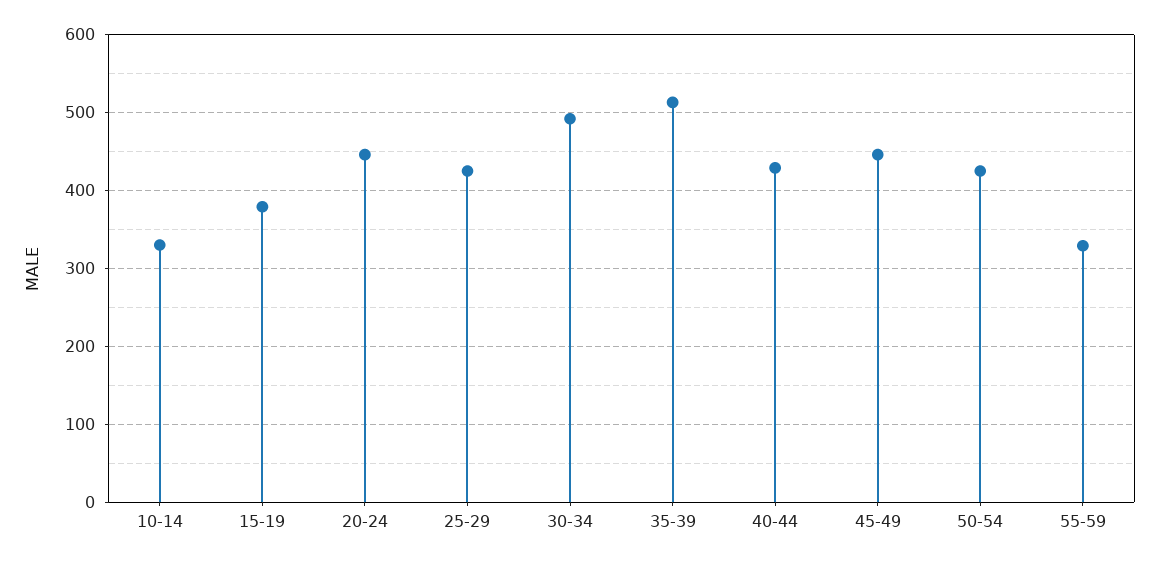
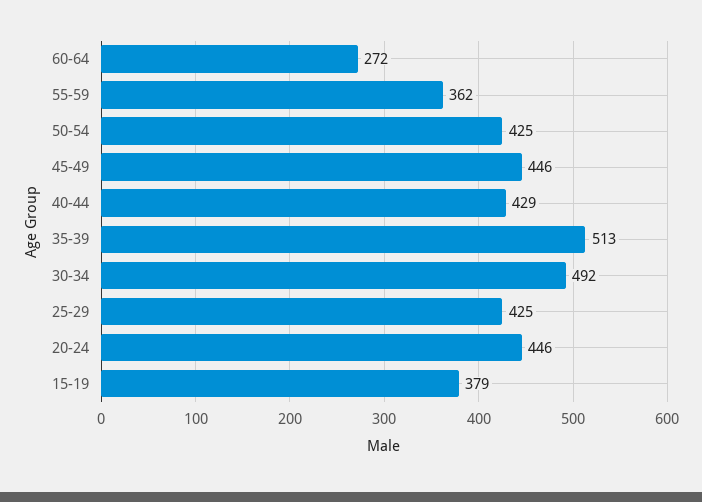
10-14: 330 -> none
55-59: 330 -> 362
60-64: none -> 272

